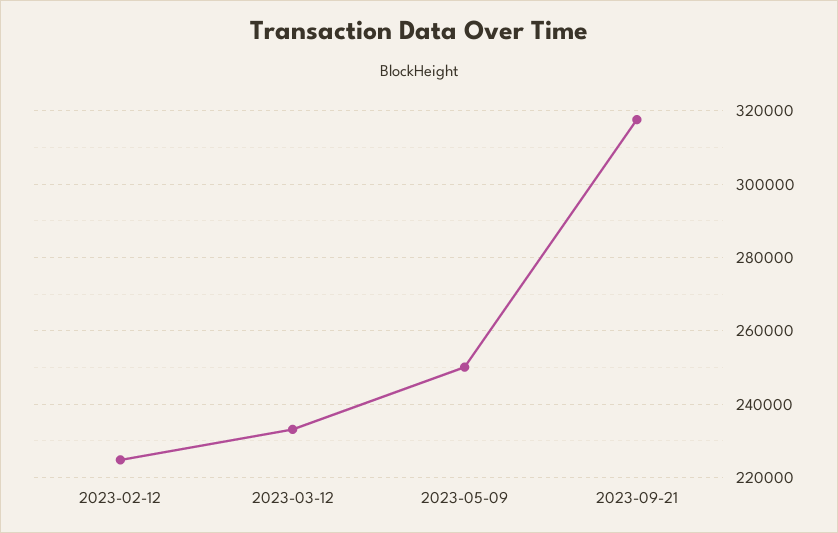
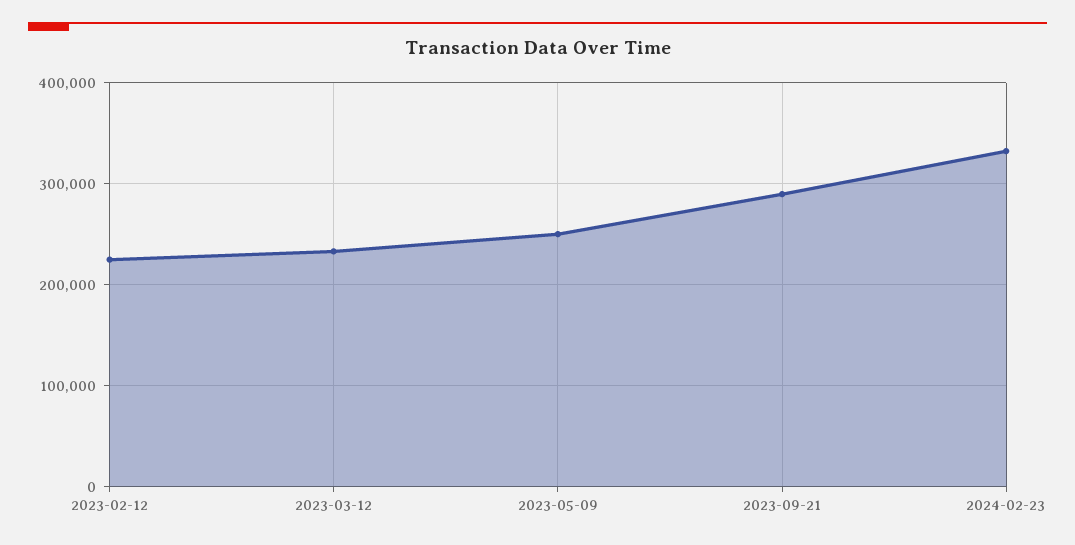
2023-09-21: 318000 -> 290000
2024-02-23: none -> 330000

